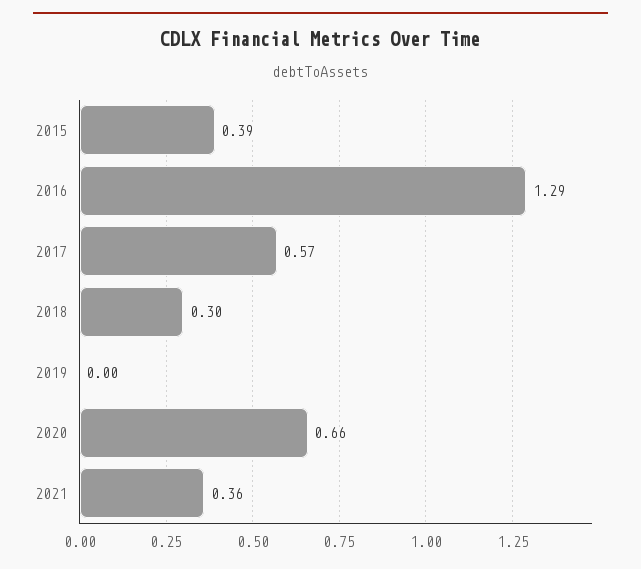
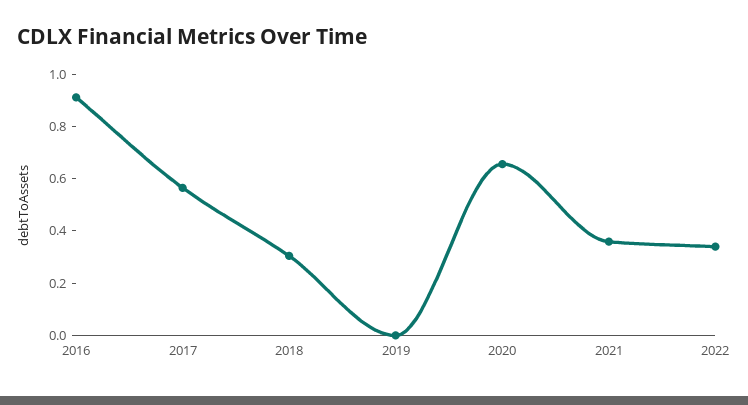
2015: 0.39 -> none
2016: 1.29 -> 0.9
2022: none -> 0.35

